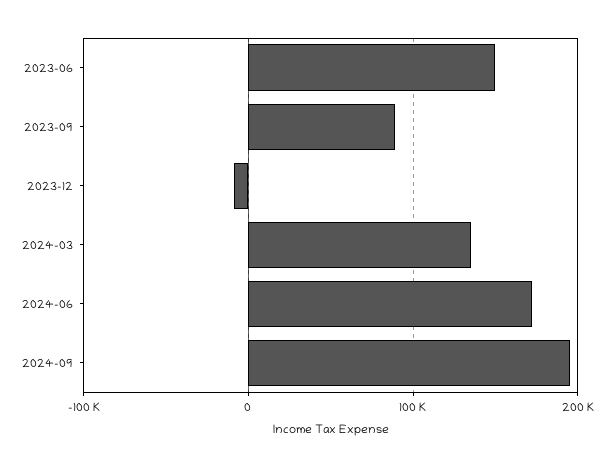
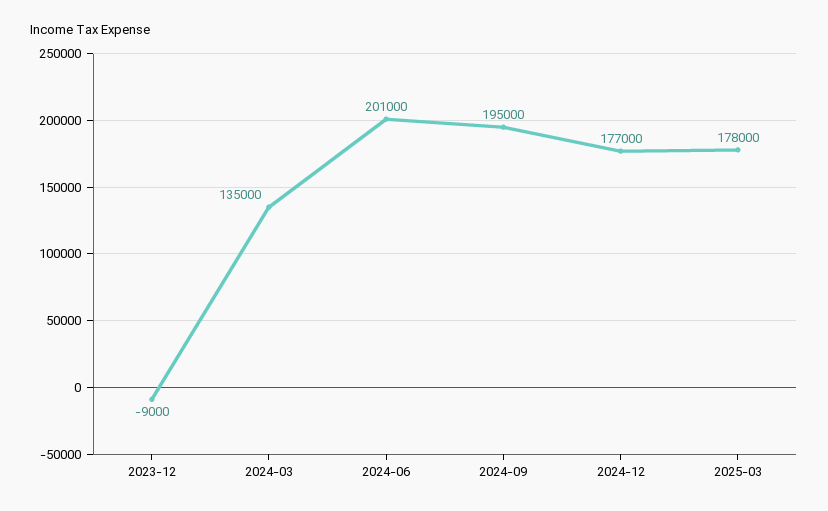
2023-06: 150000 -> none
2023-09: 90000 -> none
2024-06: 170000 -> 201000
2024-12: none -> 177000
2025-03: none -> 178000

